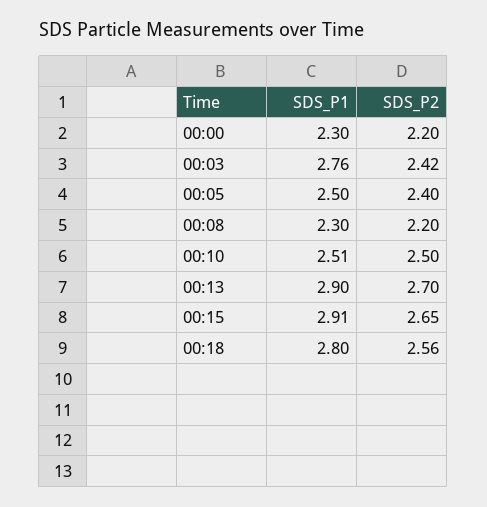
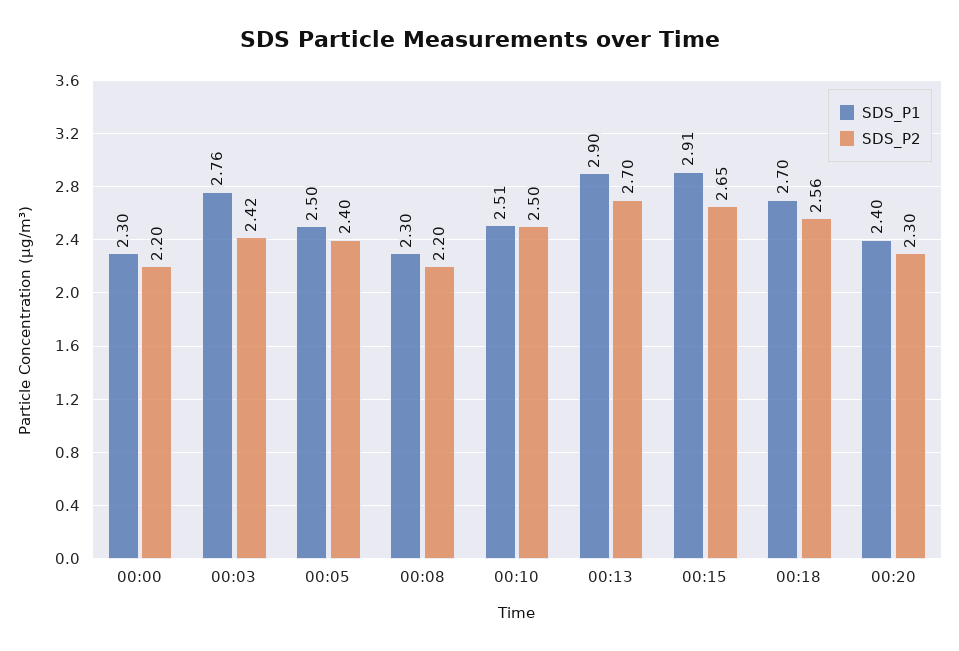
SDS_P1, 00:18: 2.8 -> 2.7
SDS_P1, 00:20: none -> 2.4
SDS_P2, 00:20: none -> 2.3

